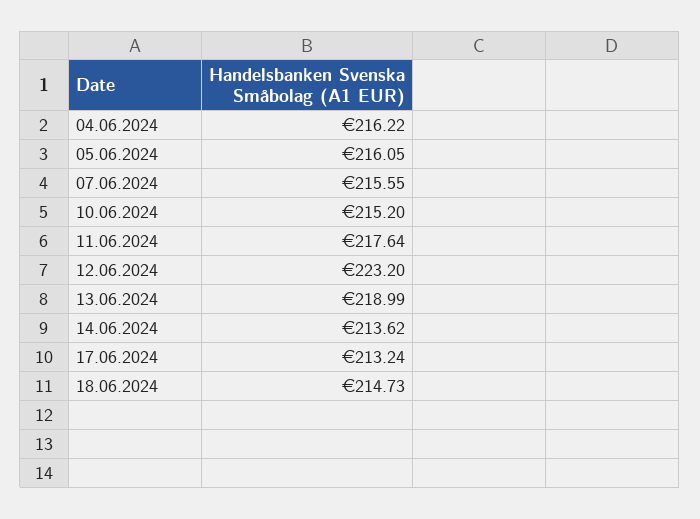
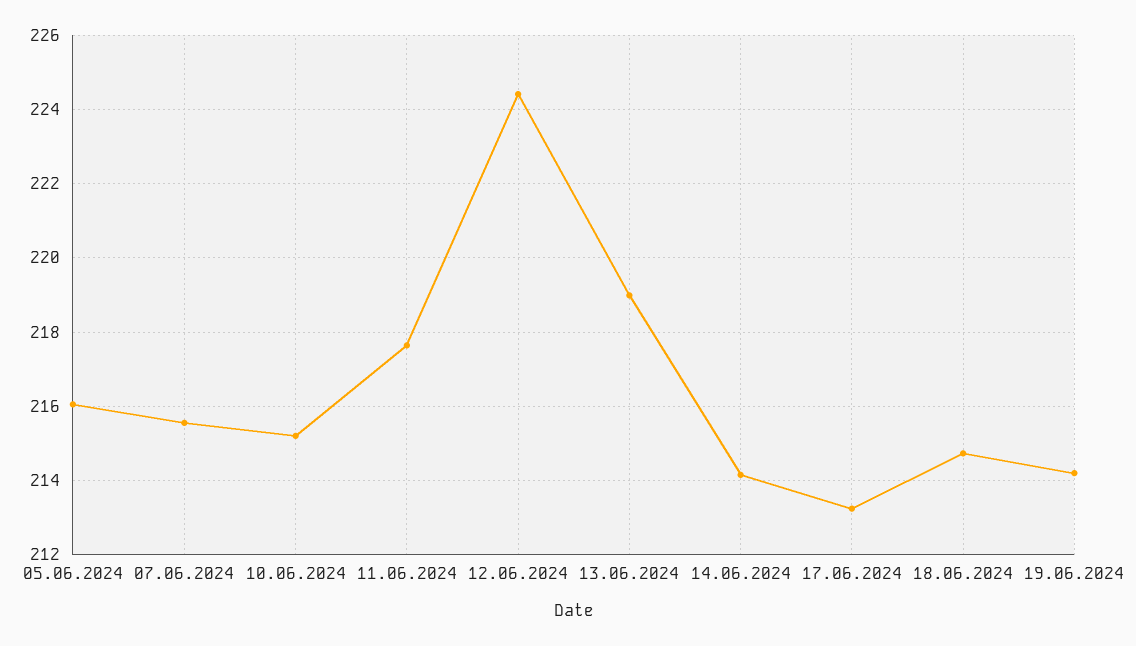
04.06.2024: 216.22 -> none
12.06.2024: 223.2 -> 224.4
14.06.2024: 213.62 -> 214.2
19.06.2024: none -> 214.2

